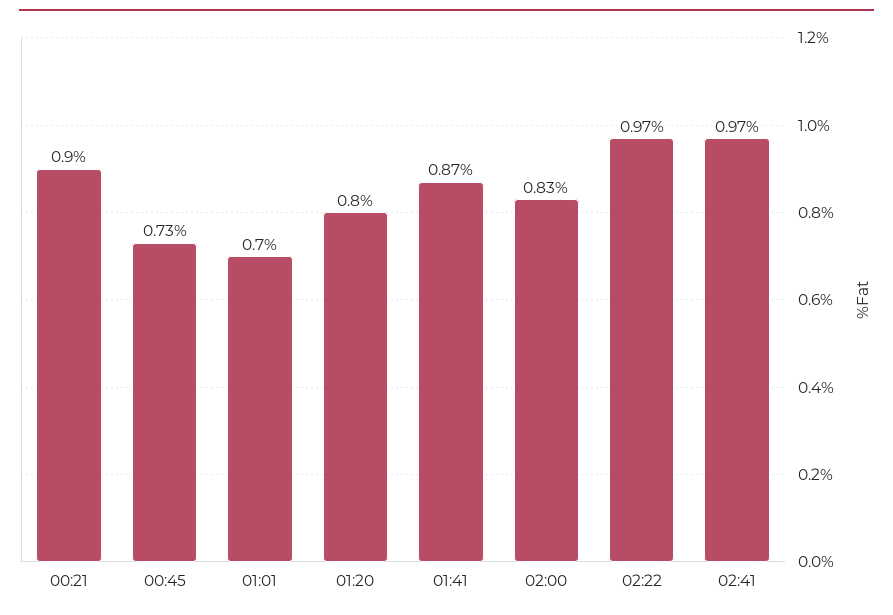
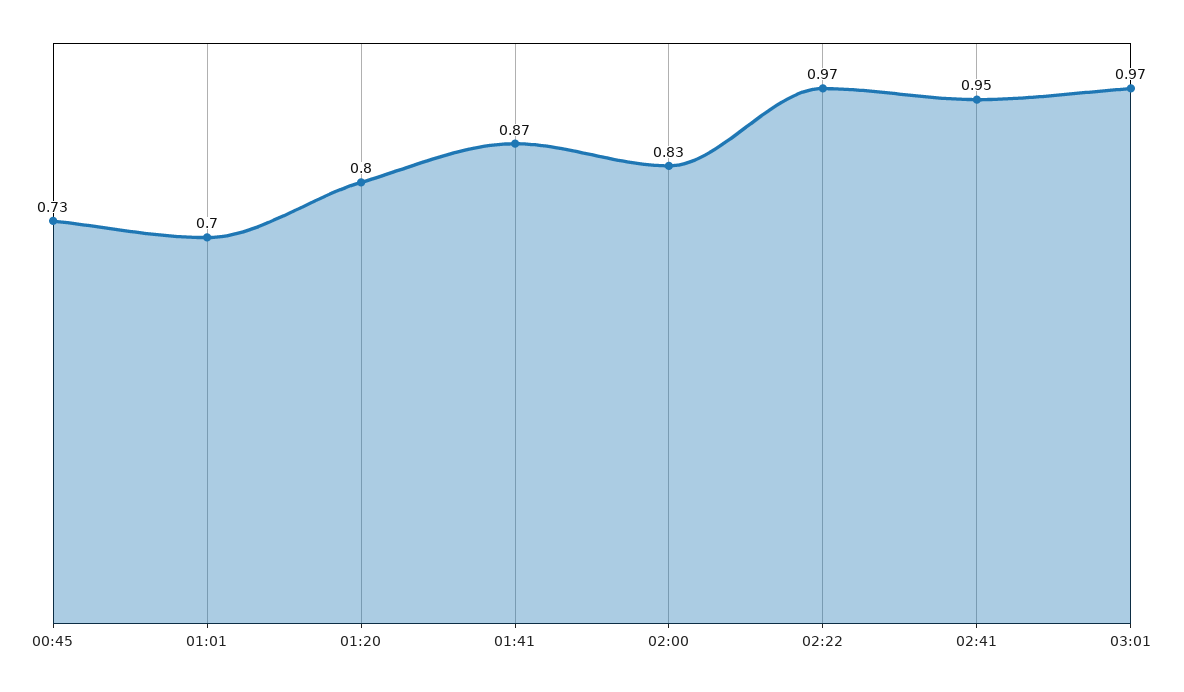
00:21: 0.9 -> none
02:41: 0.97 -> 0.95
03:01: none -> 0.97

